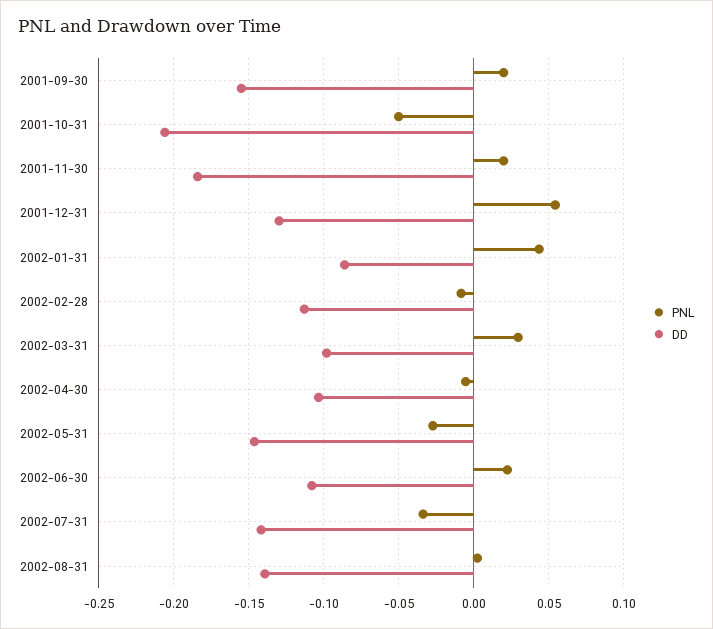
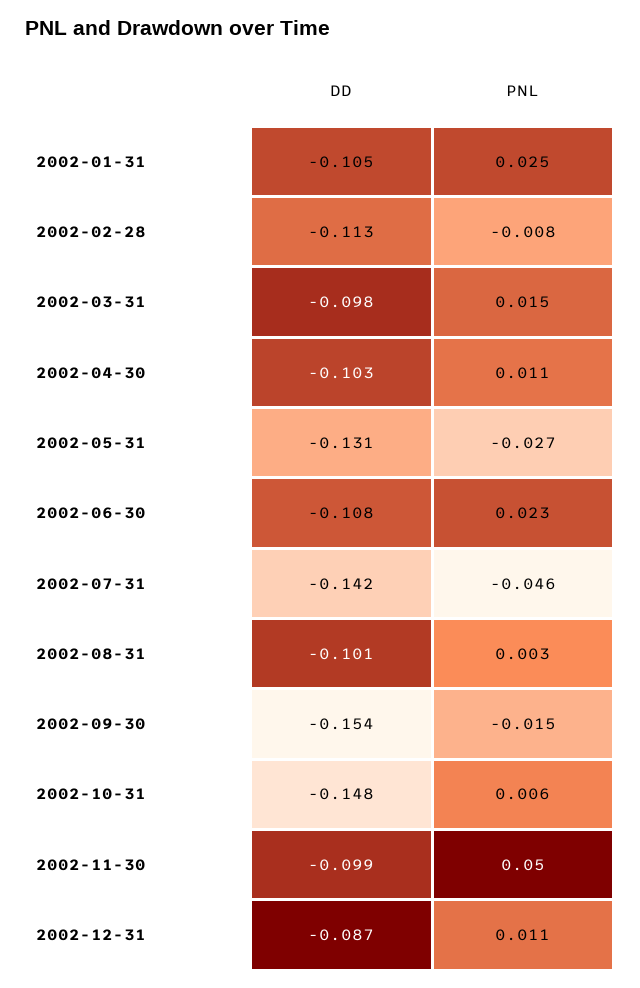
PNL, 2001-09-30: 0.02 -> none
DD, 2001-09-30: -0.155 -> none
PNL, 2001-10-31: -0.05 -> none
DD, 2001-10-31: -0.205 -> none
PNL, 2001-11-30: 0.02 -> none
DD, 2001-11-30: -0.185 -> none
PNL, 2001-12-31: 0.055 -> none
DD, 2001-12-31: -0.13 -> none
PNL, 2002-01-31: 0.045 -> 0.025
DD, 2002-01-31: -0.085 -> -0.105
PNL, 2002-03-31: 0.03 -> 0.015
PNL, 2002-04-30: -0.005 -> 0.011
DD, 2002-05-31: -0.145 -> -0.131
PNL, 2002-07-31: -0.035 -> -0.046
DD, 2002-08-31: -0.14 -> -0.101
DD, 2002-09-30: none -> -0.154
PNL, 2002-09-30: none -> -0.015
DD, 2002-10-31: none -> -0.148
PNL, 2002-10-31: none -> 0.006
DD, 2002-11-30: none -> -0.099
PNL, 2002-11-30: none -> 0.05
DD, 2002-12-31: none -> -0.087
PNL, 2002-12-31: none -> 0.011

